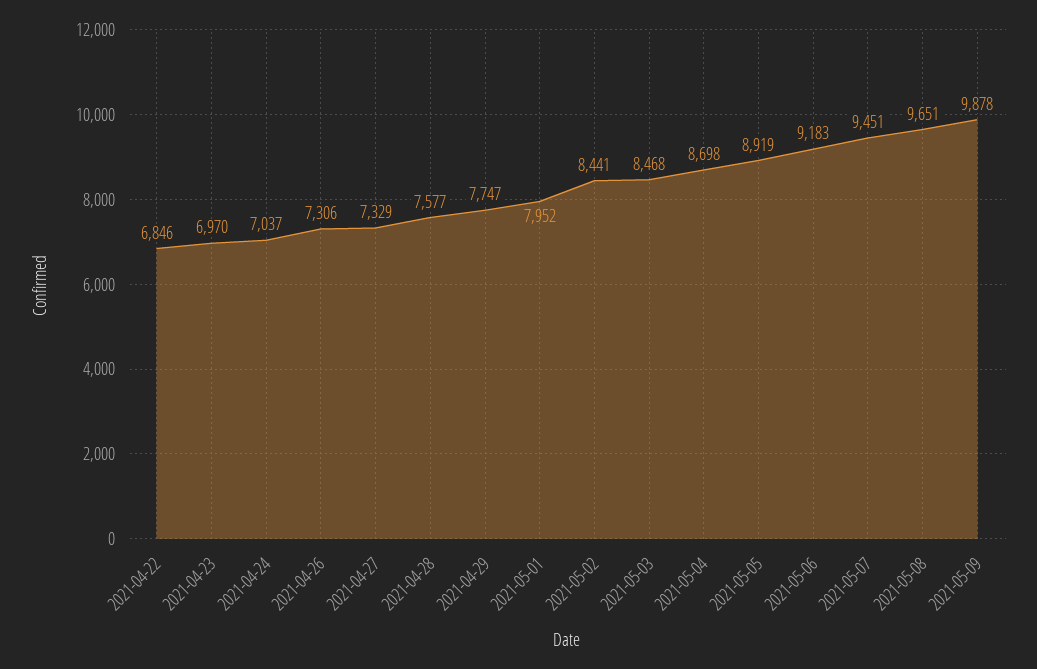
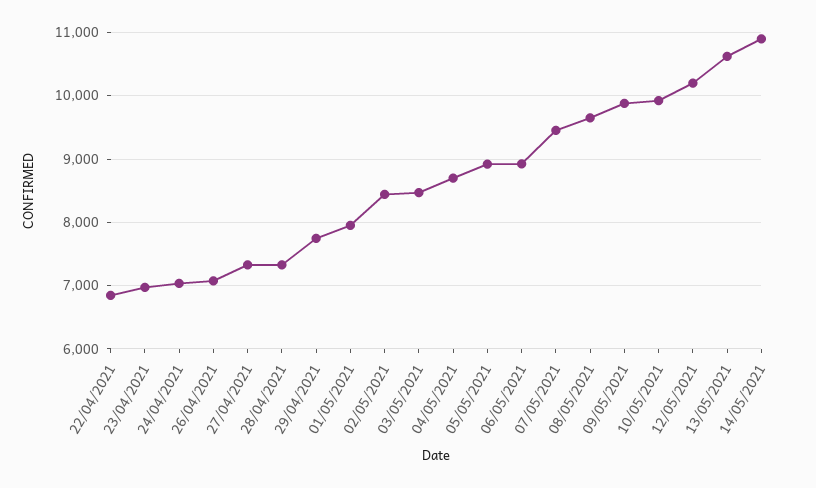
2021-04-26: 7306 -> 7100
2021-04-28: 7577 -> 7300
2021-05-06: 9183 -> 8900
10/05/2021: none -> 9900
12/05/2021: none -> 10200
13/05/2021: none -> 10600
14/05/2021: none -> 10900

